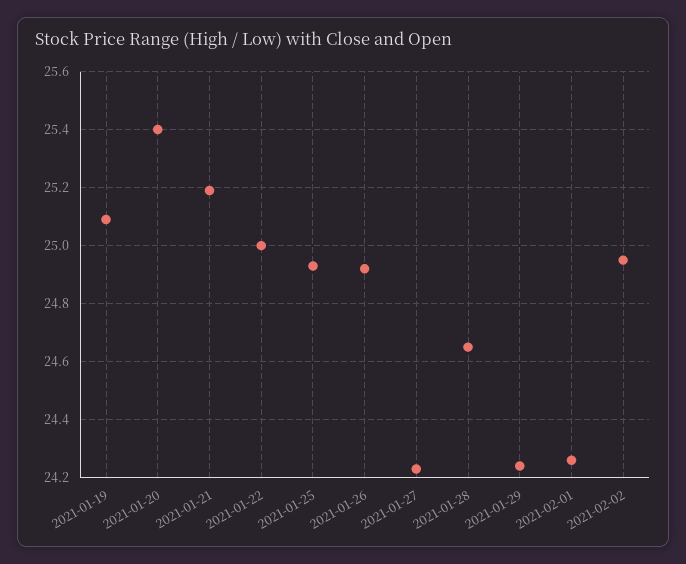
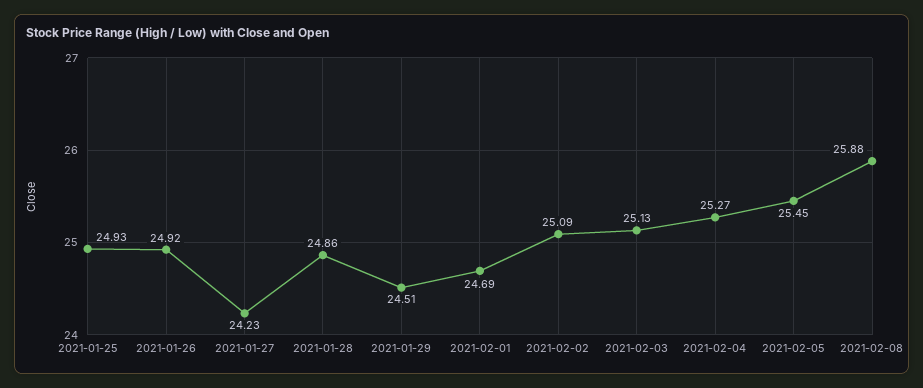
2021-01-19: 25.1 -> none
2021-01-20: 25.4 -> none
2021-01-21: 25.2 -> none
2021-01-22: 25 -> none
2021-01-28: 24.65 -> 24.86
2021-01-29: 24.25 -> 24.51
2021-02-01: 24.25 -> 24.69
2021-02-02: 24.95 -> 25.09
2021-02-03: none -> 25.13
2021-02-04: none -> 25.27
2021-02-05: none -> 25.45
2021-02-08: none -> 25.88

